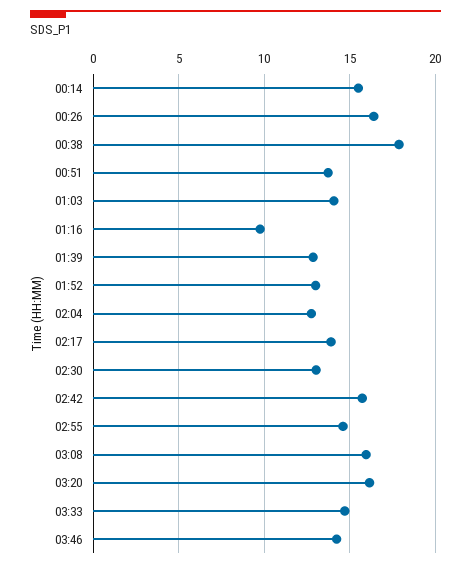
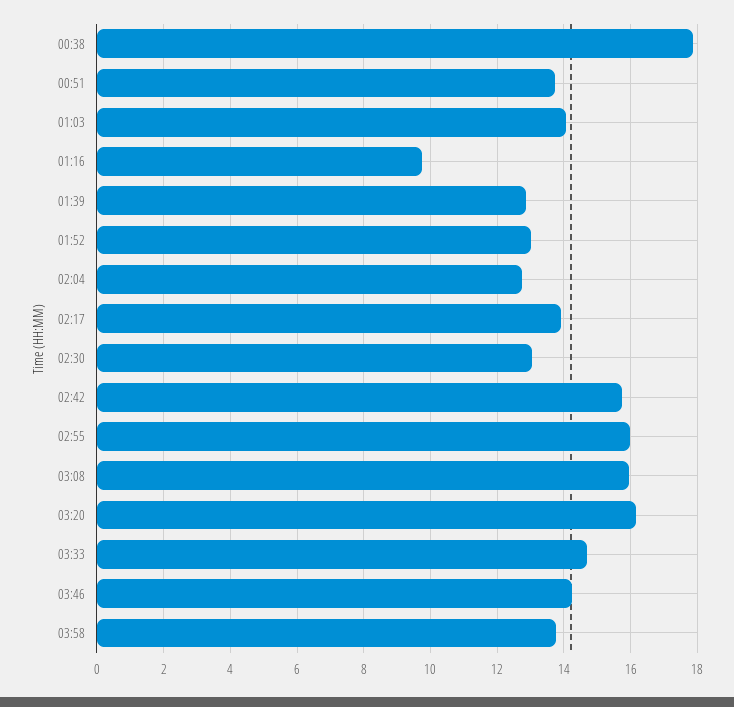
00:14: 15.5 -> none
00:26: 16.5 -> none
02:55: 14.5 -> 16
03:58: none -> 13.8

